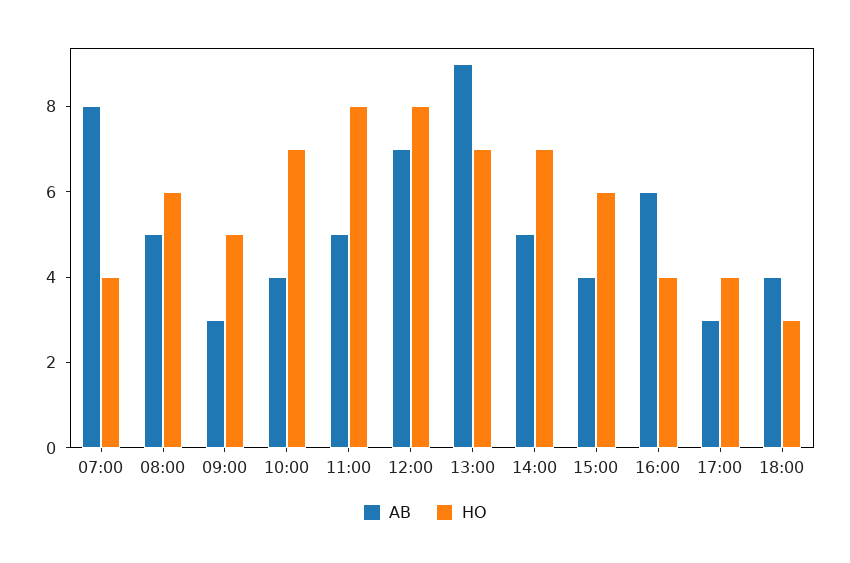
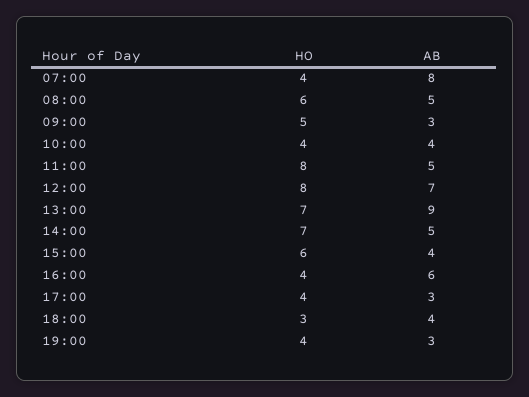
HO, 10:00: 7 -> 4
HO, 19:00: none -> 4
AB, 19:00: none -> 3

